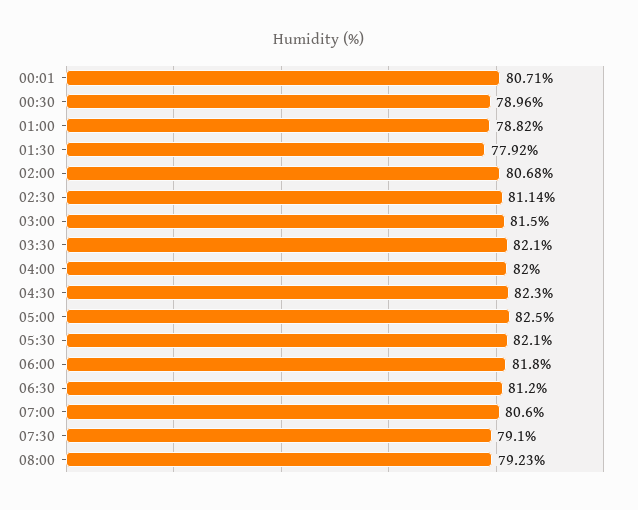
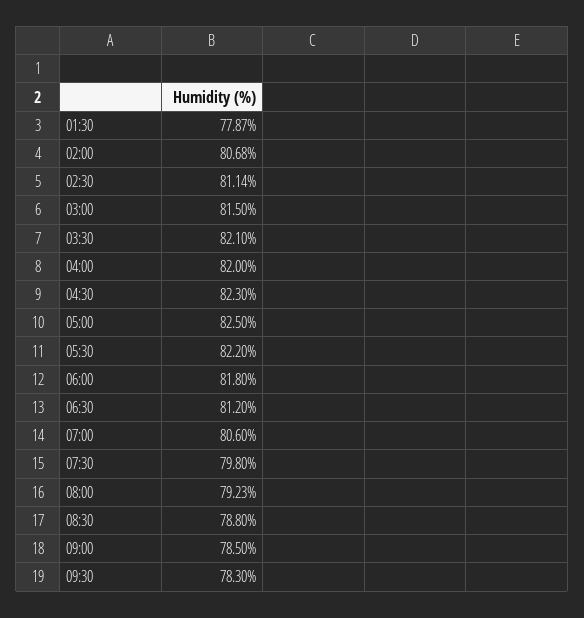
00:01: 80.71 -> none
00:30: 78.96 -> none
01:00: 78.82 -> none
01:30: 77.92 -> 77.87
05:30: 82.1 -> 82.2
07:30: 79.1 -> 79.8
08:30: none -> 78.8
09:00: none -> 78.5
09:30: none -> 78.3

